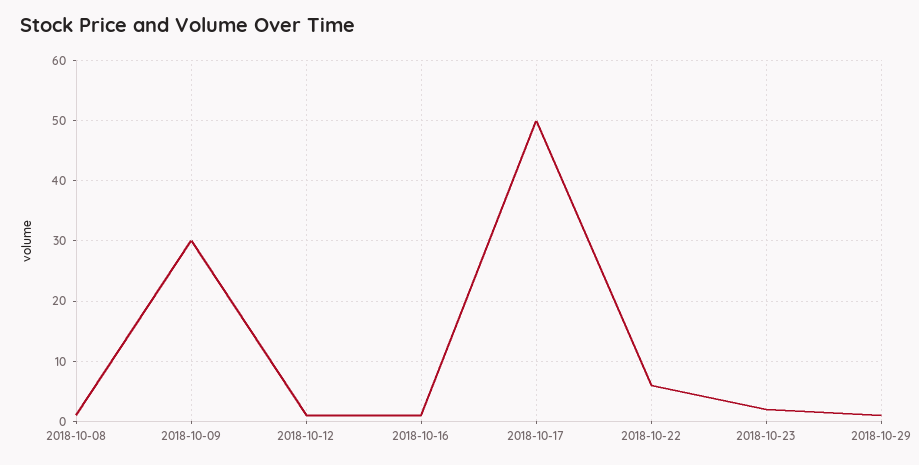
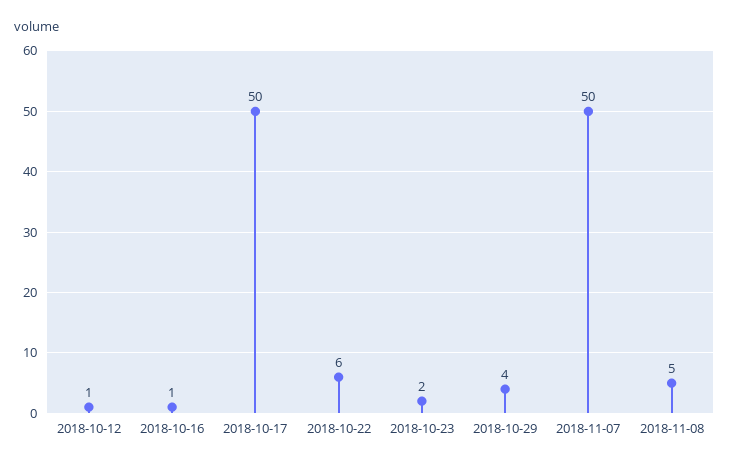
2018-10-08: 1 -> none
2018-10-09: 30 -> none
2018-10-29: 1 -> 4
2018-11-07: none -> 50
2018-11-08: none -> 5

